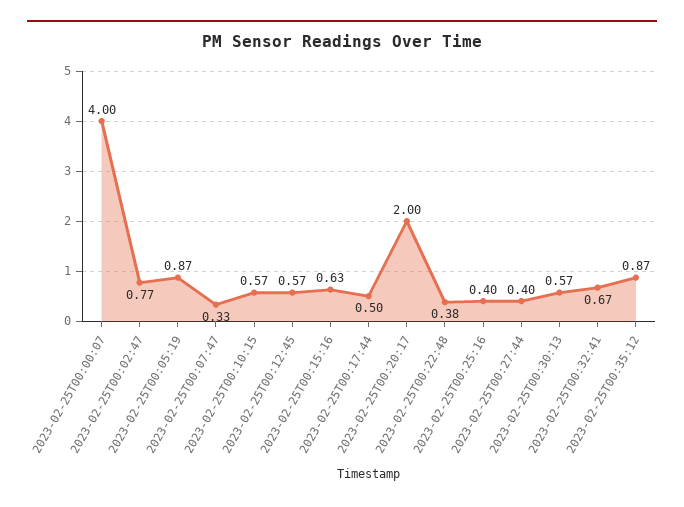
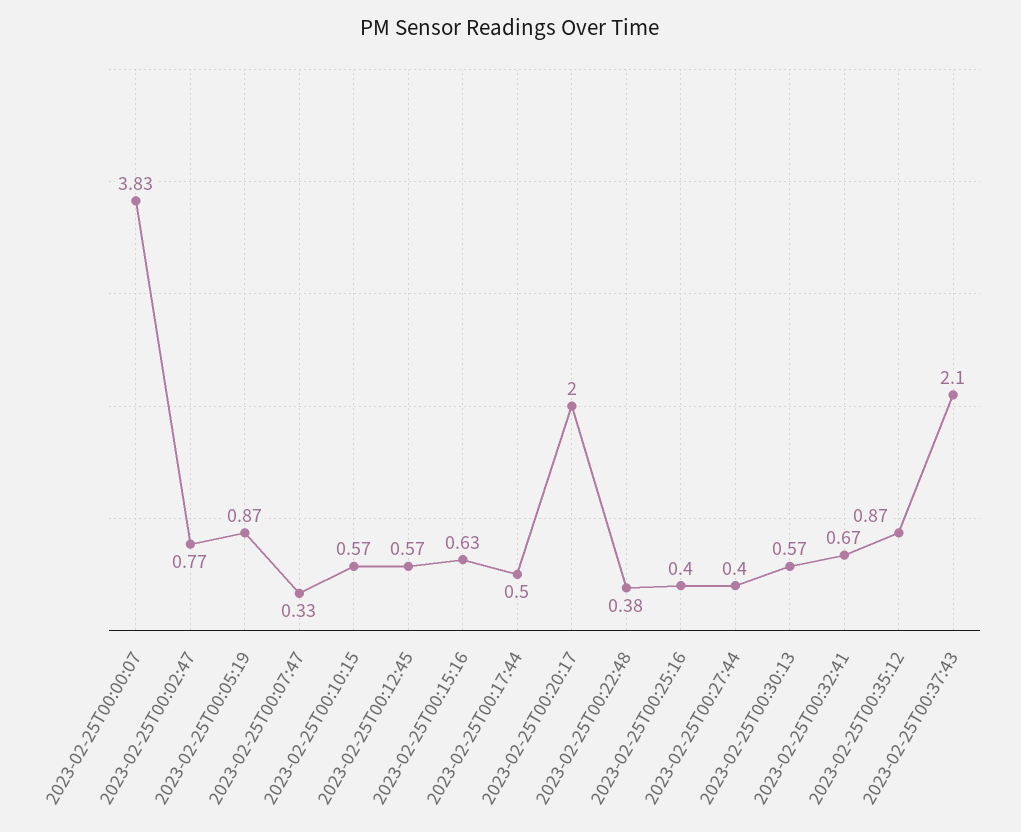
2023-02-25T00:00:07: 4 -> 3.83
2023-02-25T00:37:43: none -> 2.1

